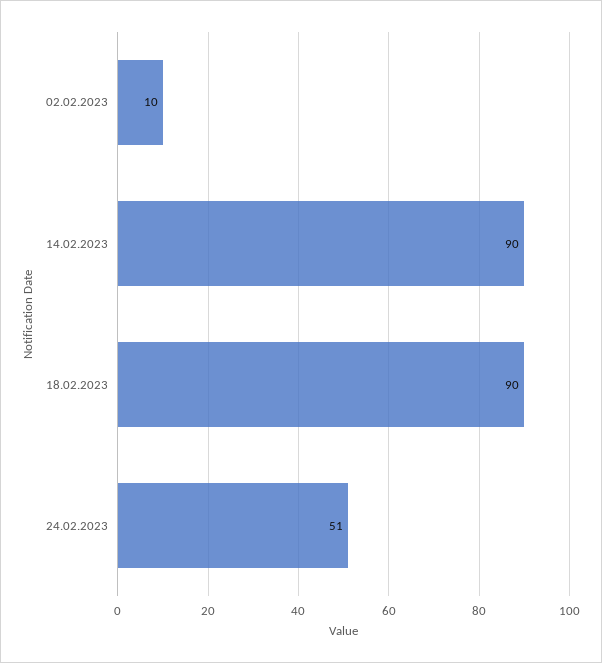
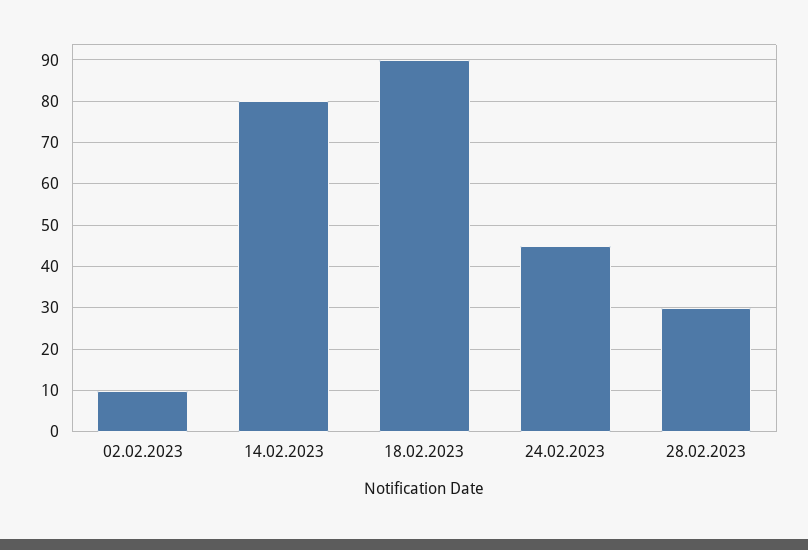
14.02.2023: 90 -> 80
24.02.2023: 51 -> 45
28.02.2023: none -> 30

